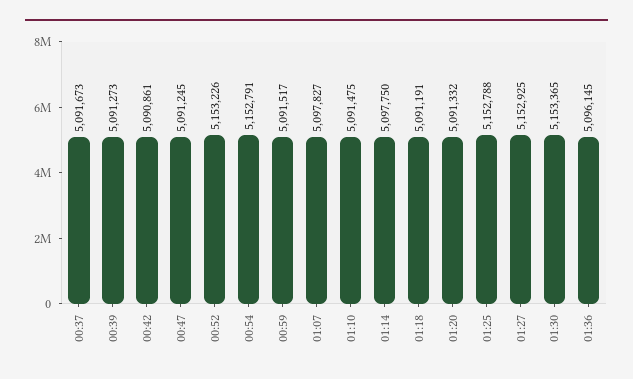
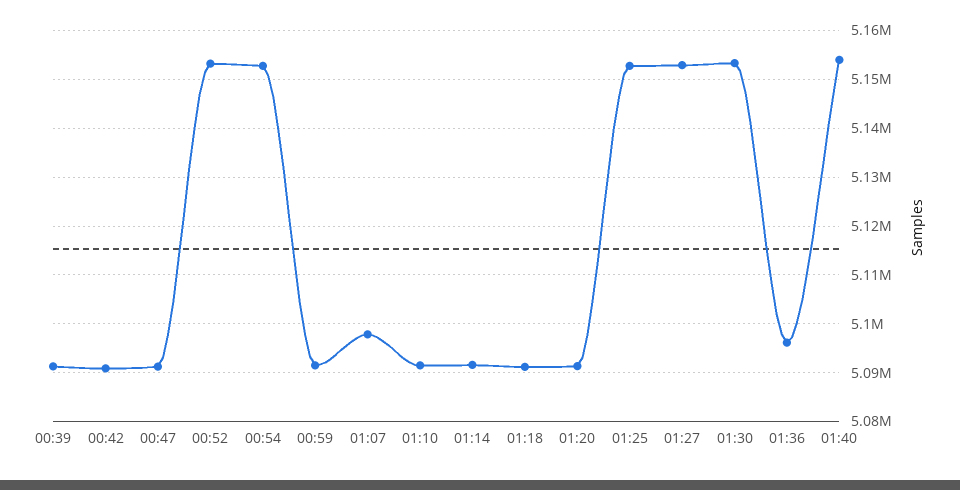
00:37: 5091673 -> none
01:14: 5097750 -> 5092000
01:40: none -> 5154000

